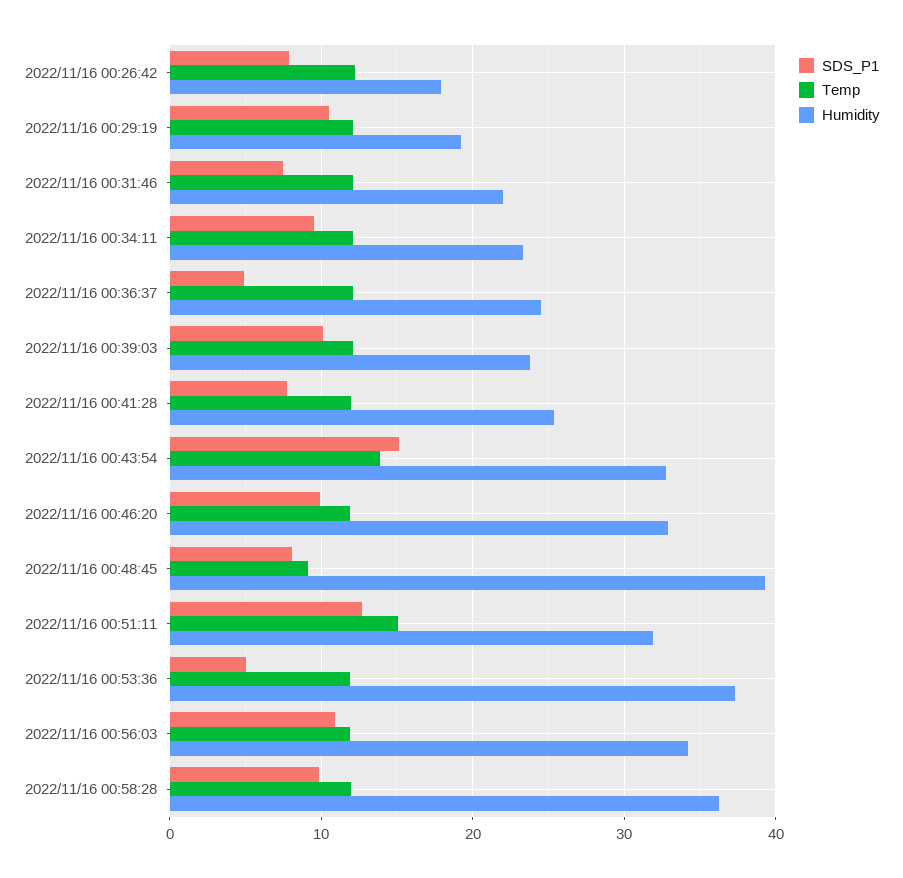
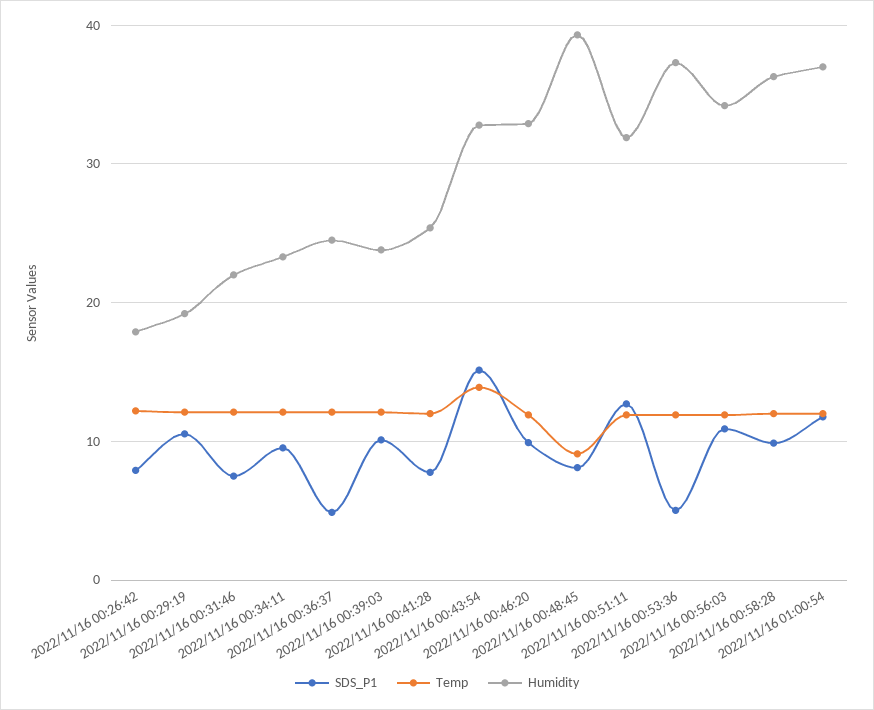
Temp, 2022/11/16 00:51:11: 15 -> 12
SDS_P1, 2022/11/16 01:00:54: none -> 12
Temp, 2022/11/16 01:00:54: none -> 12
Humidity, 2022/11/16 01:00:54: none -> 37

